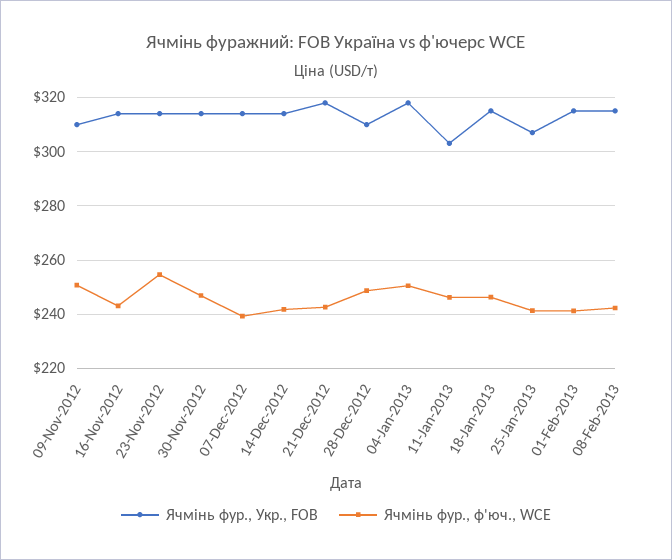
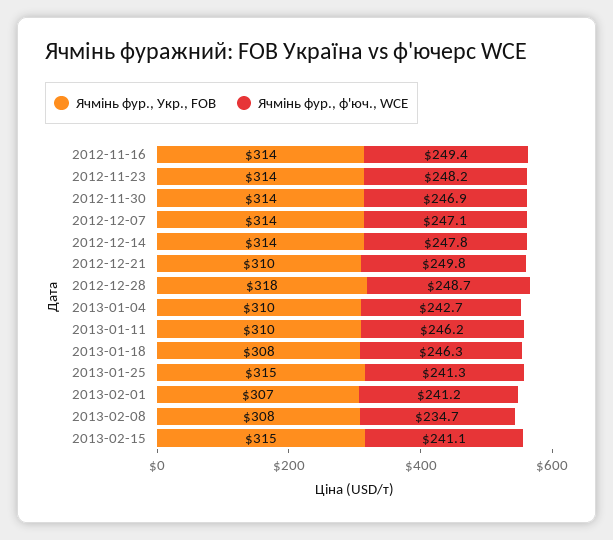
Ячмінь фур., Укр., FOB, 09-Nov-2012: 310 -> none
Ячмінь фур., ф'юч., WCE, 09-Nov-2012: 250 -> none
Ячмінь фур., ф'юч., WCE, 16-Nov-2012: 242.5 -> 249.4
Ячмінь фур., ф'юч., WCE, 23-Nov-2012: 255 -> 248.2
Ячмінь фур., ф'юч., WCE, 07-Dec-2012: 240 -> 247.1
Ячмінь фур., ф'юч., WCE, 14-Dec-2012: 242.5 -> 247.8
Ячмінь фур., Укр., FOB, 21-Dec-2012: 317.5 -> 310
Ячмінь фур., ф'юч., WCE, 21-Dec-2012: 242.5 -> 249.8
Ячмінь фур., Укр., FOB, 28-Dec-2012: 310 -> 318
Ячмінь фур., Укр., FOB, 04-Jan-2013: 317.5 -> 310
Ячмінь фур., ф'юч., WCE, 04-Jan-2013: 250 -> 242.7
Ячмінь фур., Укр., FOB, 11-Jan-2013: 302.5 -> 310
Ячмінь фур., Укр., FOB, 18-Jan-2013: 315 -> 308
Ячмінь фур., Укр., FOB, 25-Jan-2013: 307.5 -> 315
Ячмінь фур., Укр., FOB, 01-Feb-2013: 315 -> 307
Ячмінь фур., Укр., FOB, 08-Feb-2013: 315 -> 308
Ячмінь фур., ф'юч., WCE, 08-Feb-2013: 242.5 -> 234.7
Ячмінь фур., Укр., FOB, 2013-02-15: none -> 315
Ячмінь фур., ф'юч., WCE, 2013-02-15: none -> 241.1

